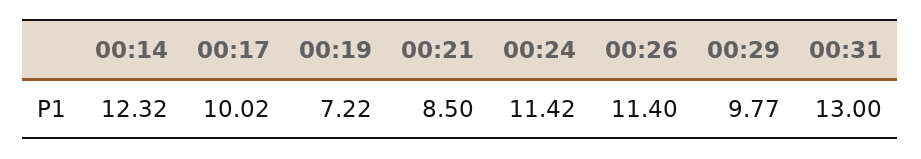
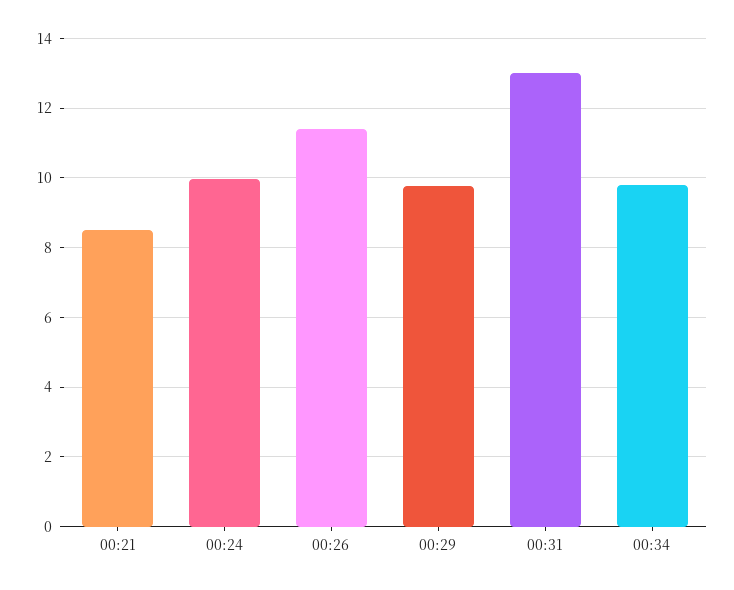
00:14: 12.32 -> none
00:17: 10.02 -> none
00:19: 7.22 -> none
00:24: 11.42 -> 10
00:34: none -> 9.8

